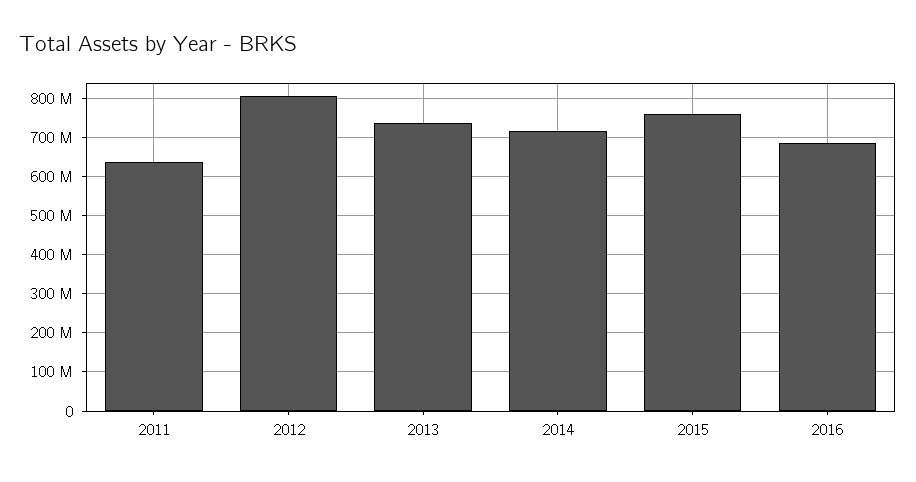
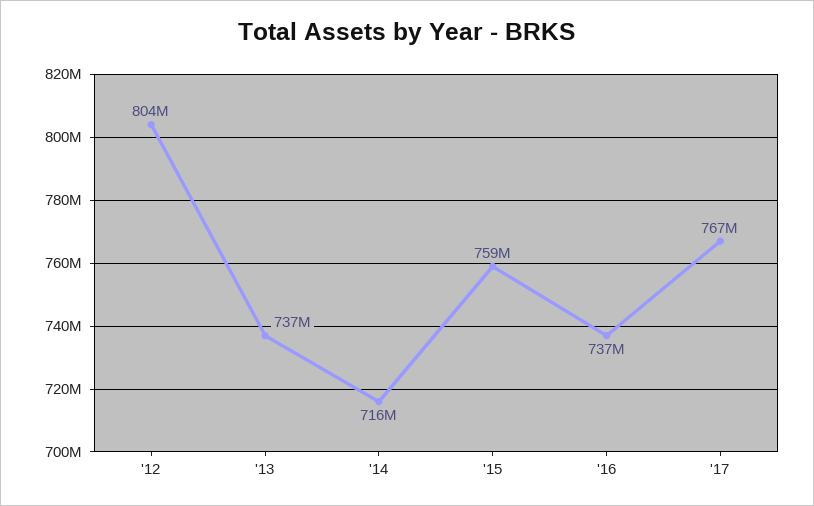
2011: 640000000 -> none
2016: 680000000 -> 737000000
'17: none -> 767000000

